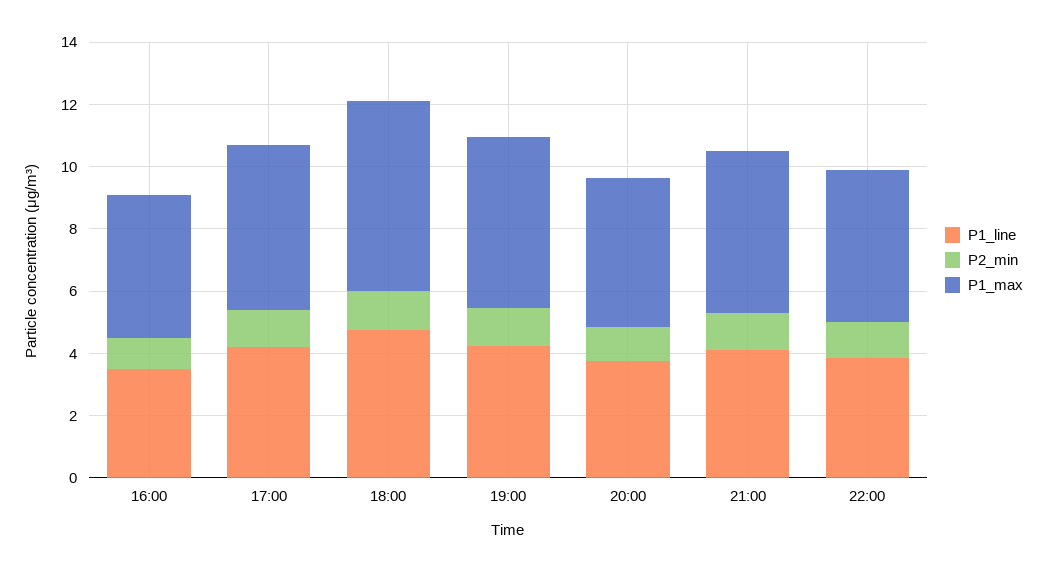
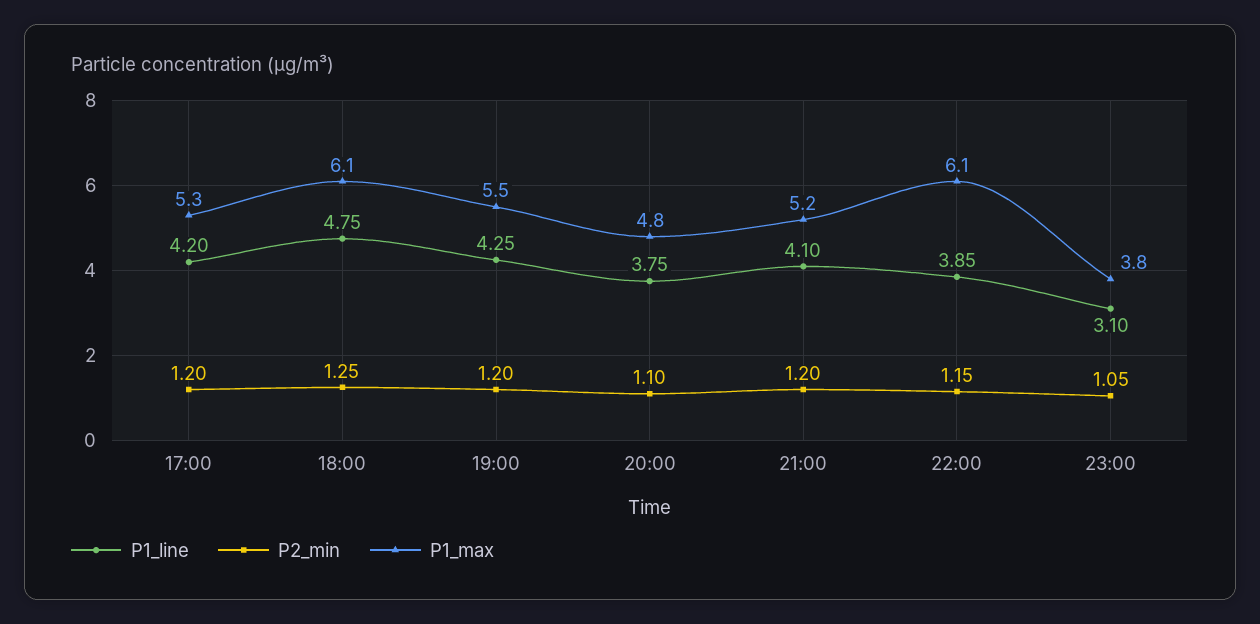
P1_line, 16:00: 3.5 -> none
P2_min, 16:00: 1 -> none
P1_max, 16:00: 4.5 -> none
P1_max, 22:00: 5 -> 6.1
P1_line, 23:00: none -> 3.1
P2_min, 23:00: none -> 1.05
P1_max, 23:00: none -> 3.8

